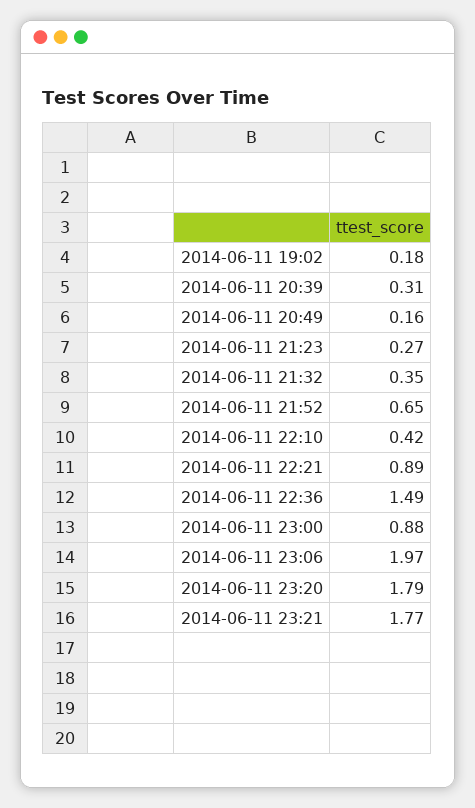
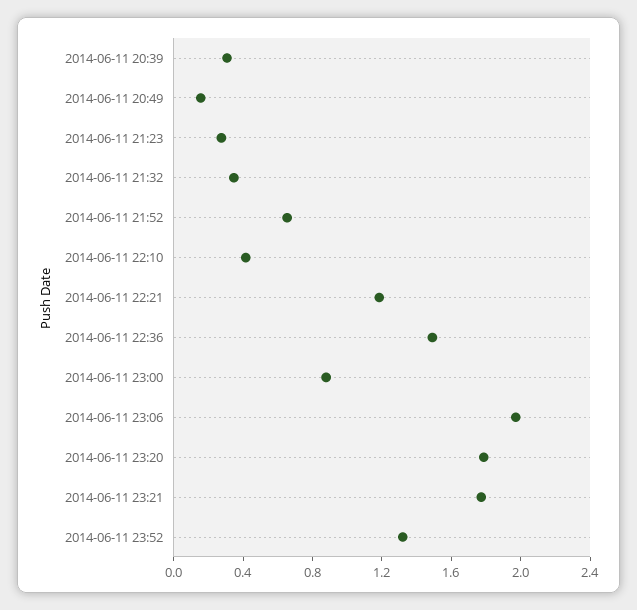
2014-06-11 19:02: 0.18 -> none
2014-06-11 22:21: 0.89 -> 1.2
2014-06-11 23:52: none -> 1.3

